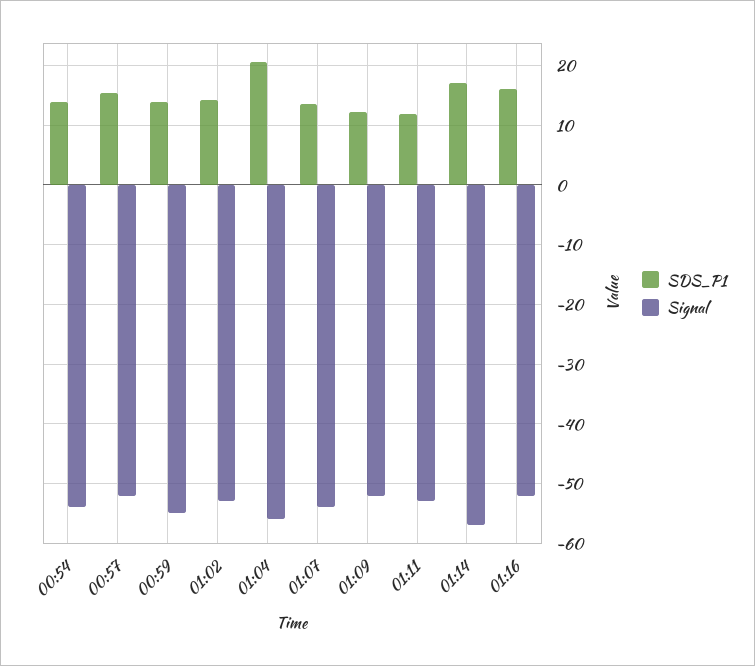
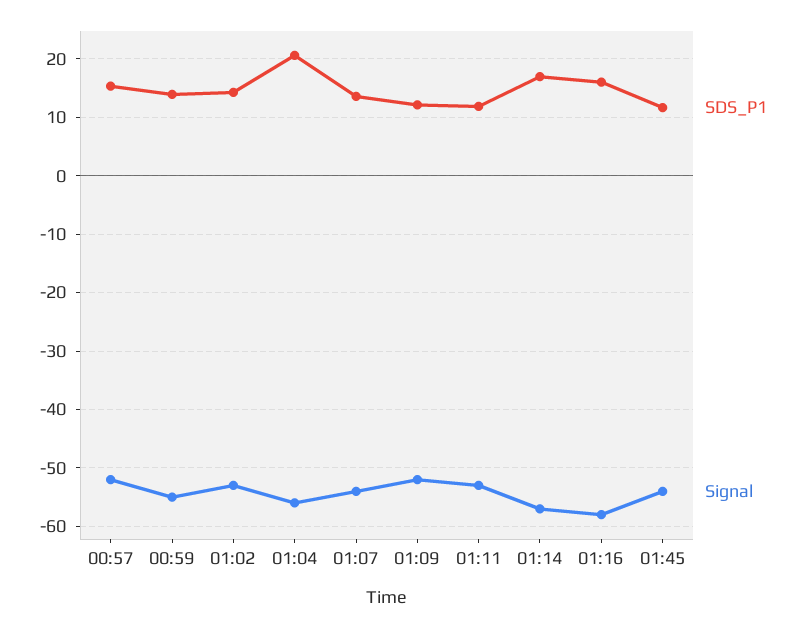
SDS_P1, 00:54: 14 -> none
Signal, 00:54: -54 -> none
Signal, 01:16: -52 -> -58
SDS_P1, 01:45: none -> 12
Signal, 01:45: none -> -54

